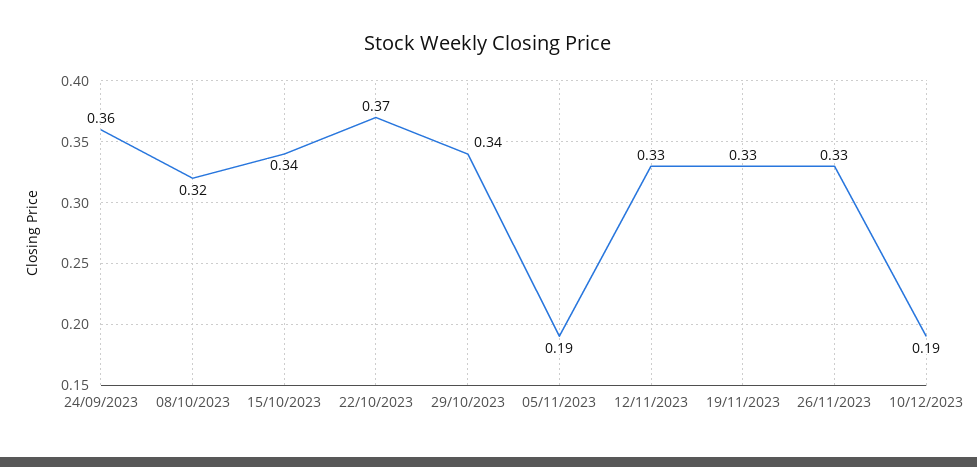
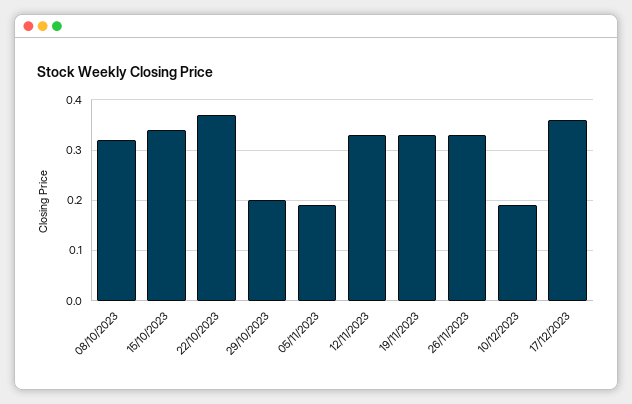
24/09/2023: 0.36 -> none
29/10/2023: 0.34 -> 0.2
17/12/2023: none -> 0.35

